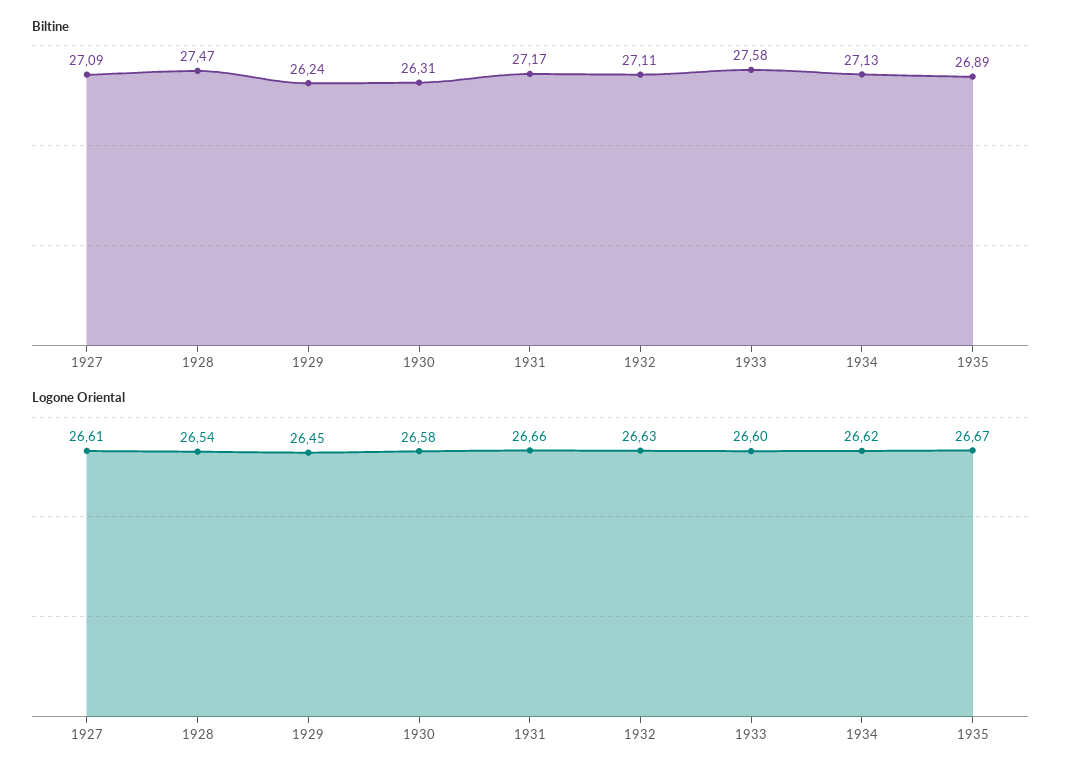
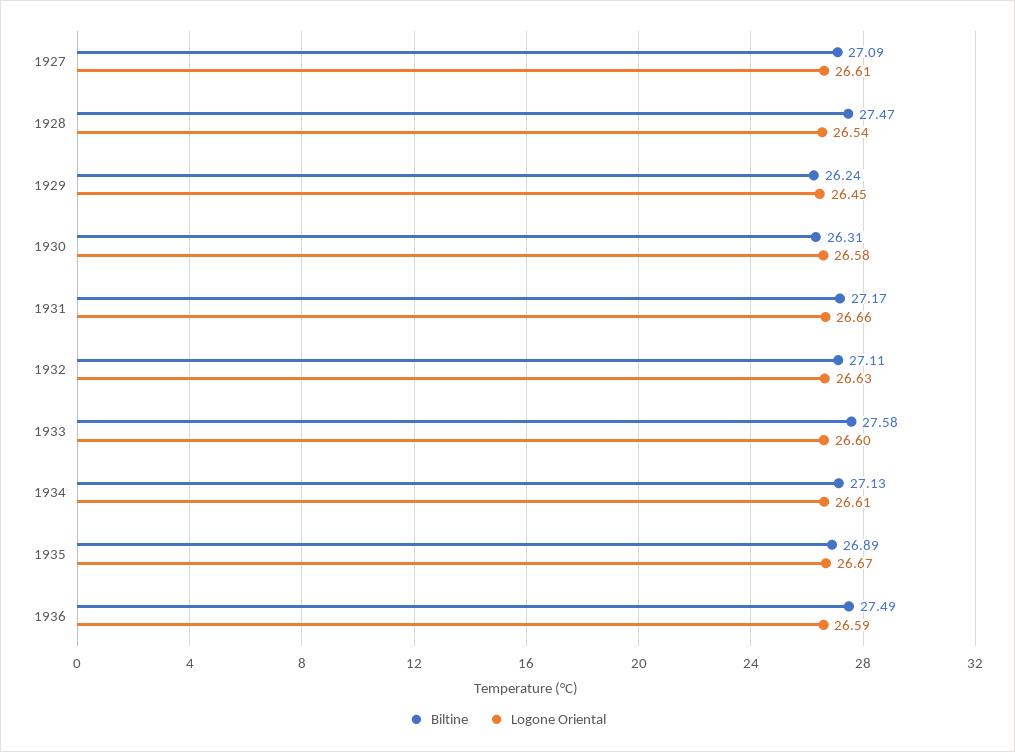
Logone Oriental, 1934: 26.62 -> 26.61
Biltine, 1936: none -> 27.49
Logone Oriental, 1936: none -> 26.59

